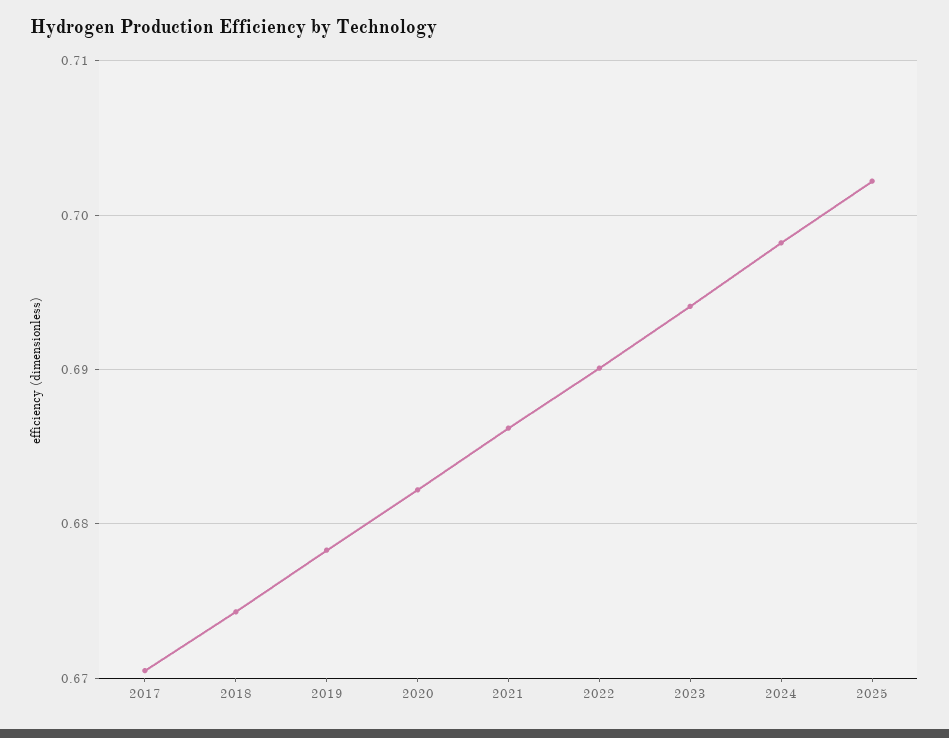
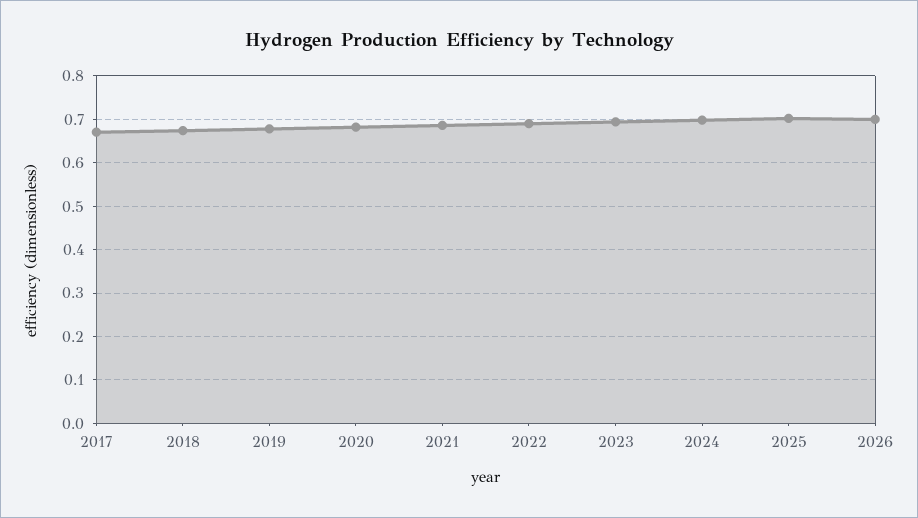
2026: none -> 0.7

